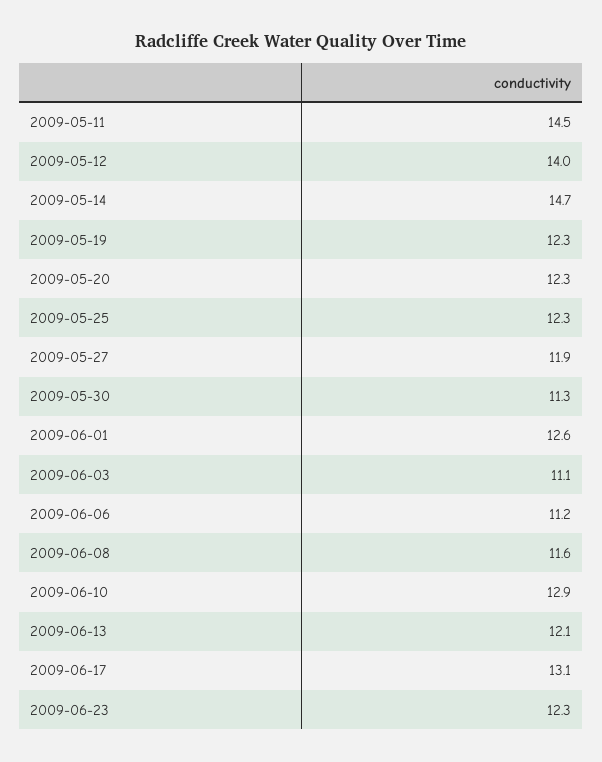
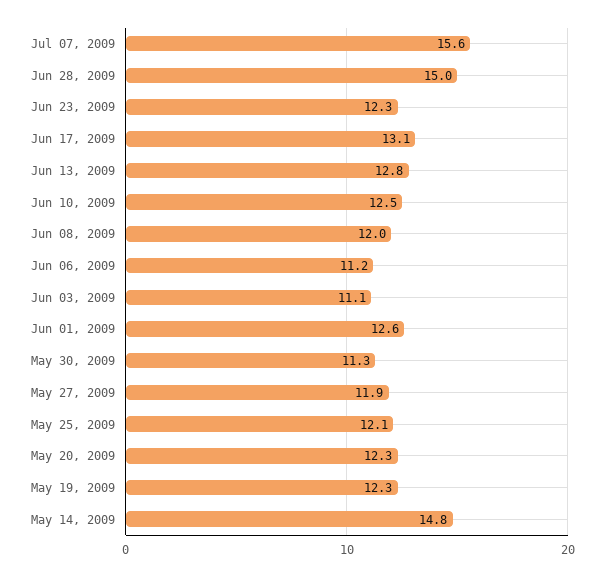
2009-05-11: 14.5 -> none
2009-05-12: 14 -> none
2009-05-14: 14.7 -> 14.8
2009-05-25: 12.3 -> 12.1
2009-06-08: 11.6 -> 12
2009-06-10: 12.9 -> 12.5
2009-06-13: 12.1 -> 12.8
Jul 07, 2009: none -> 15.6
Jun 28, 2009: none -> 15

